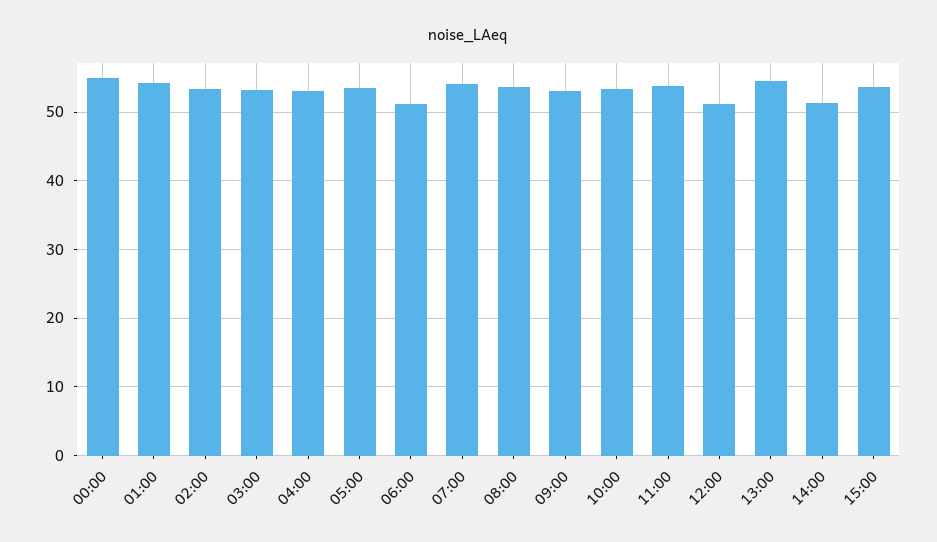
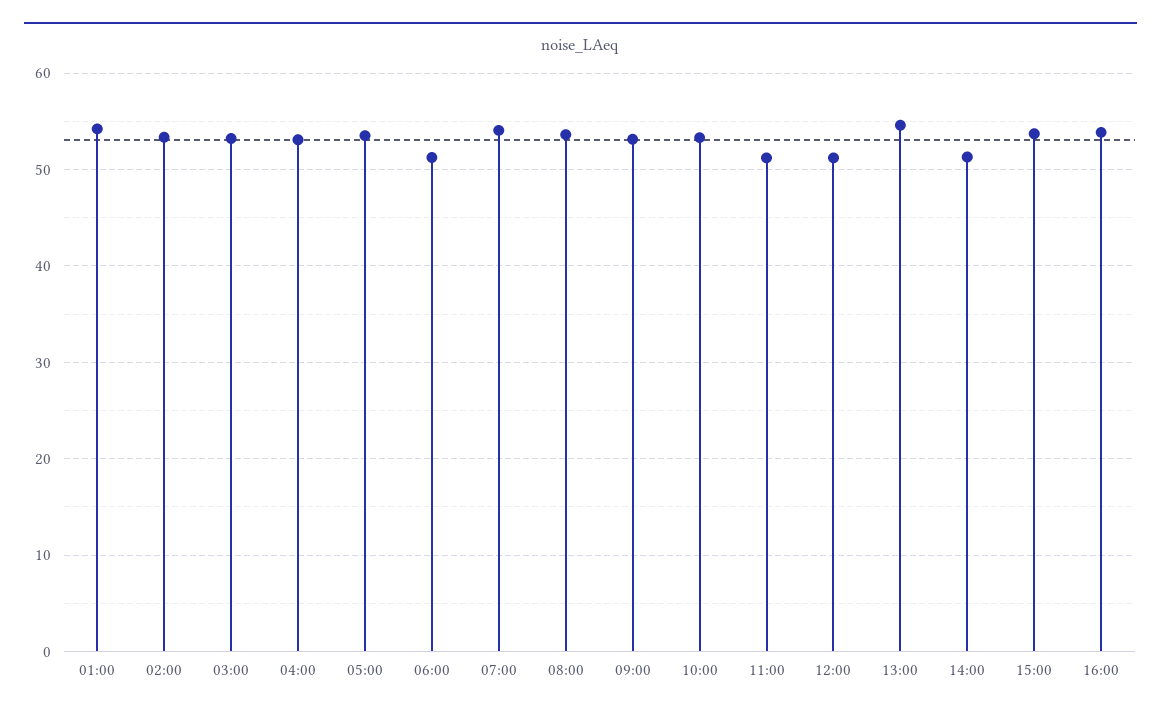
00:00: 55 -> none
11:00: 54 -> 51
16:00: none -> 54

